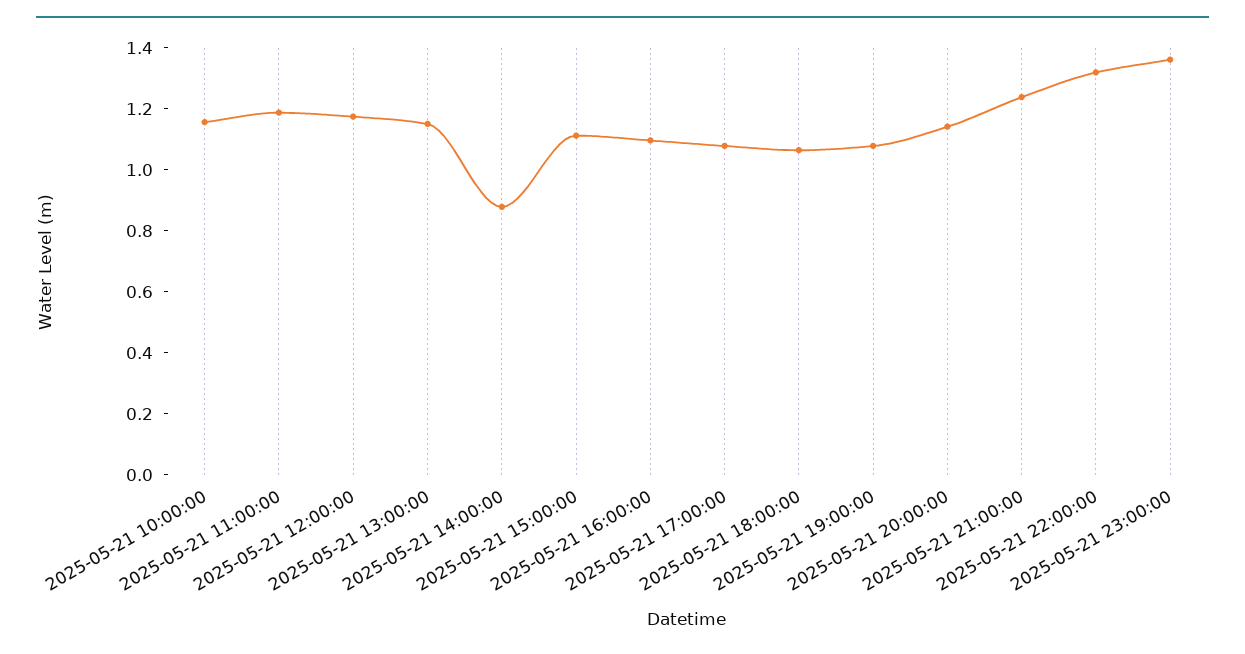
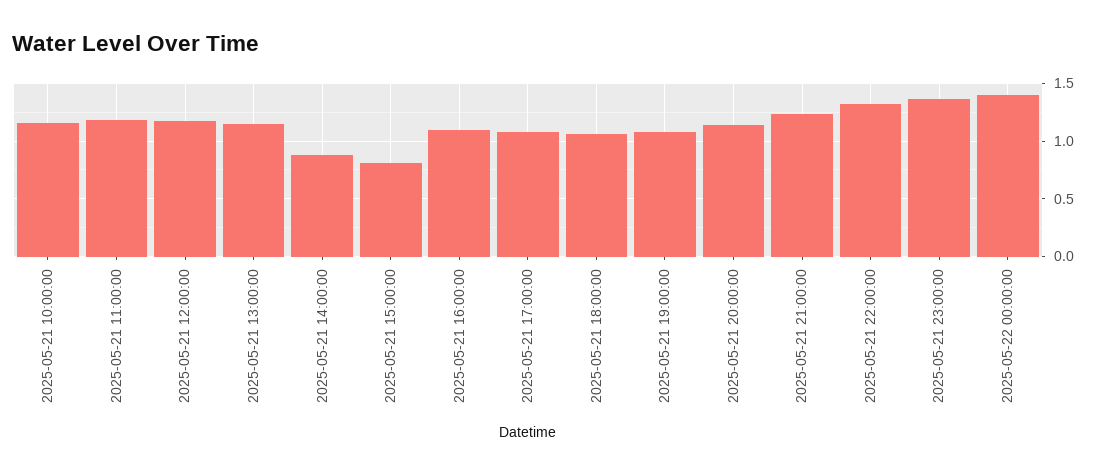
2025-05-21 15:00:00: 1.1 -> 0.8
2025-05-22 00:00:00: none -> 1.4

